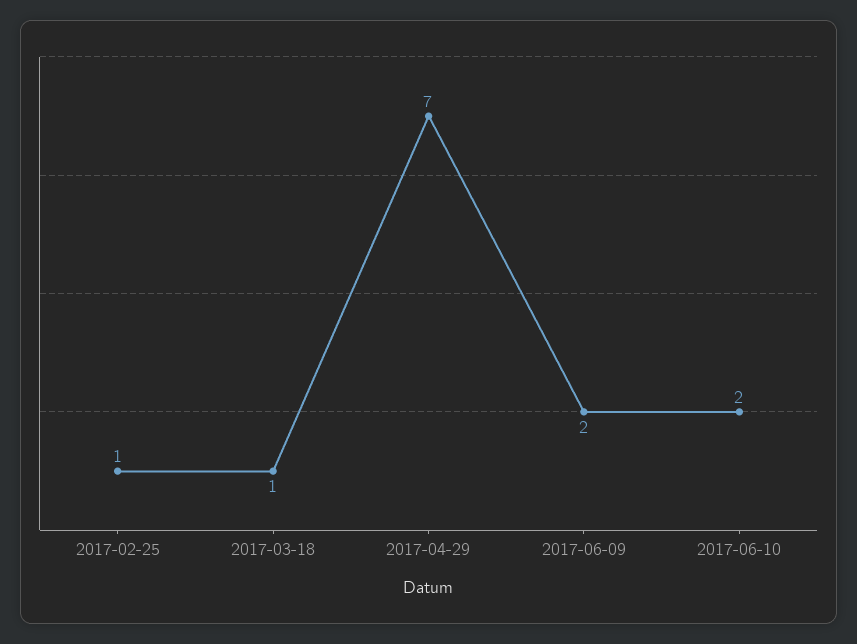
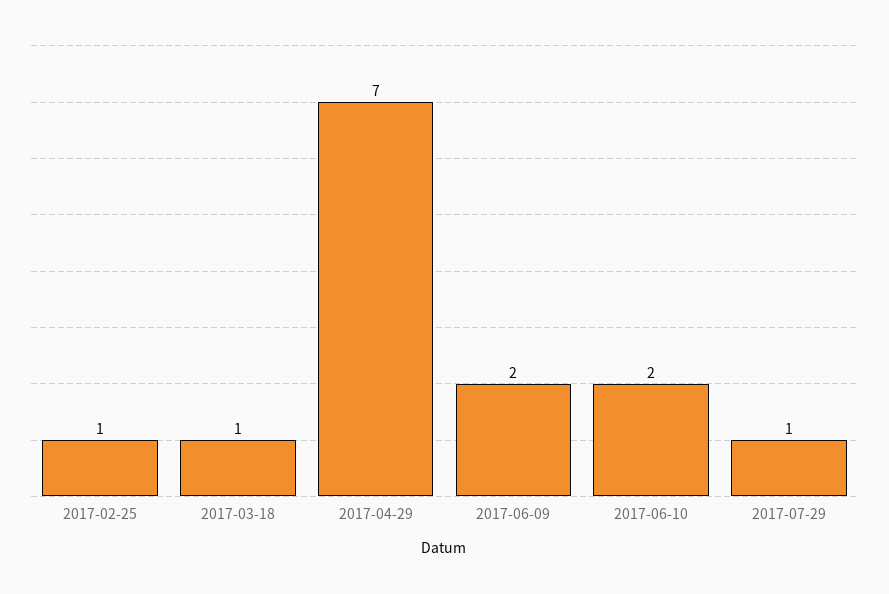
2017-07-29: none -> 1

